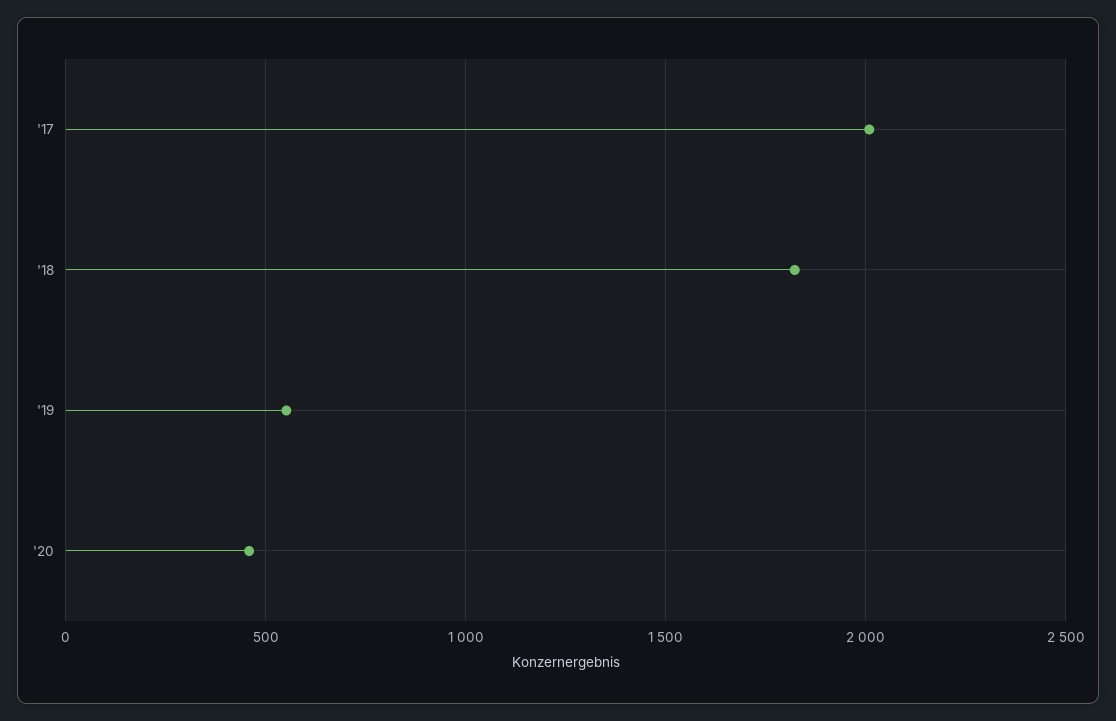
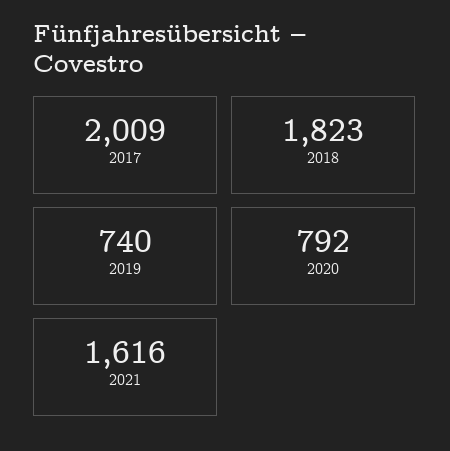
'19: 550 -> 740
'20: 450 -> 792
2021: none -> 1616

